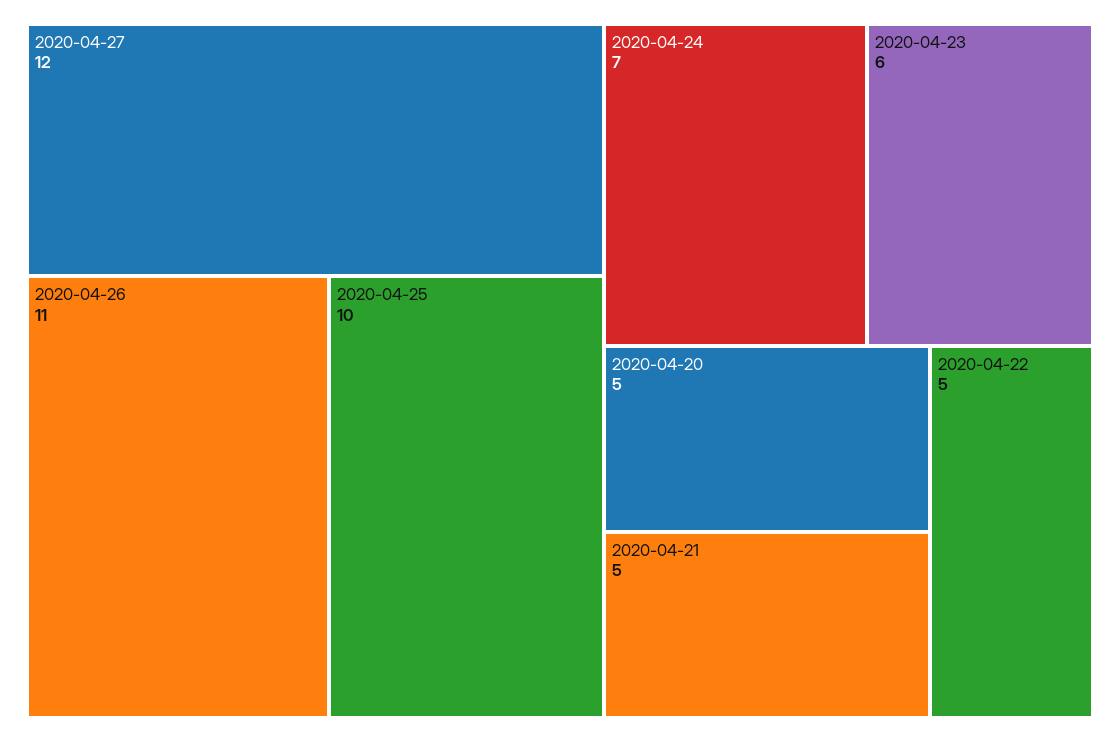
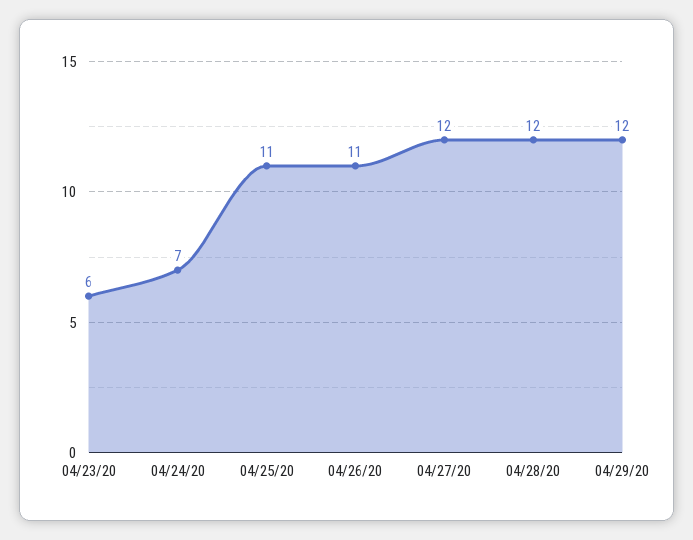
2020-04-25: 10 -> 11
2020-04-20: 5 -> none
2020-04-21: 5 -> none
2020-04-22: 5 -> none
04/28/20: none -> 12
04/29/20: none -> 12

